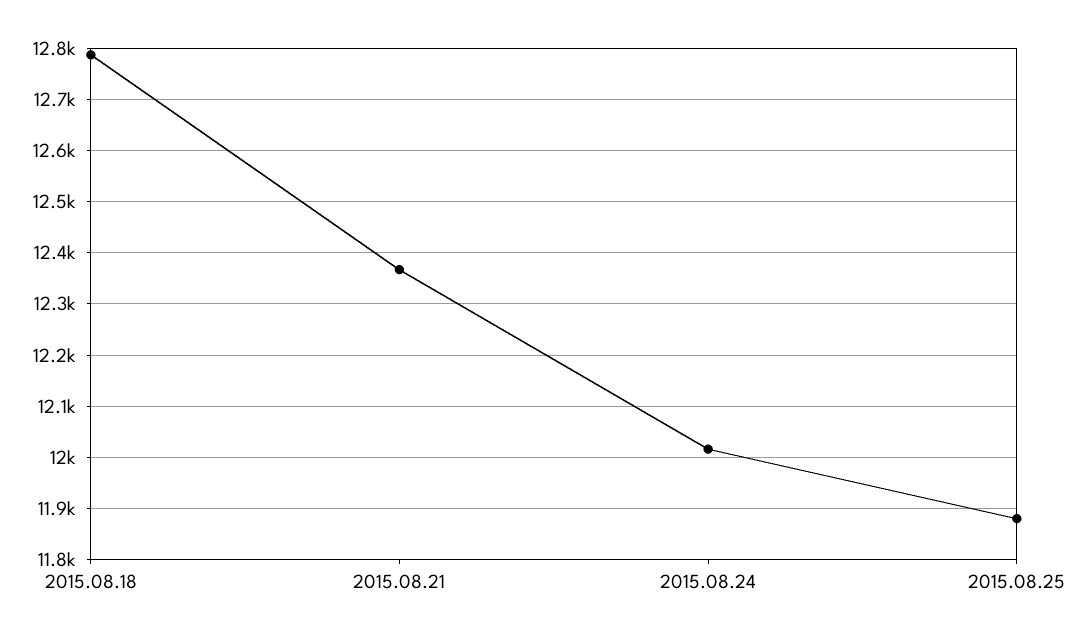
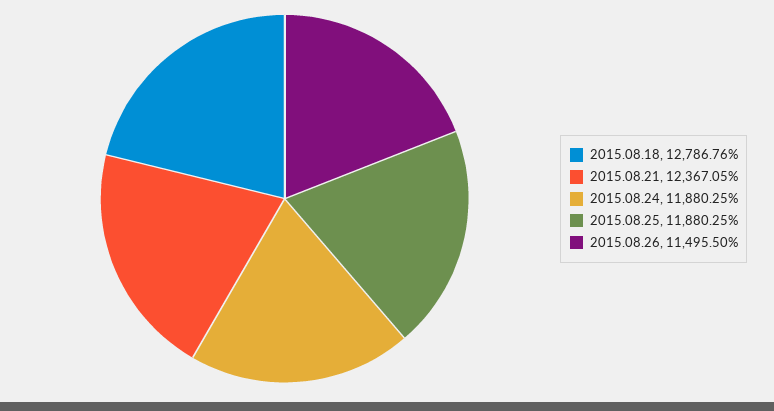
2015.08.24: 12020 -> 11880.25
2015.08.26: none -> 11495.5

